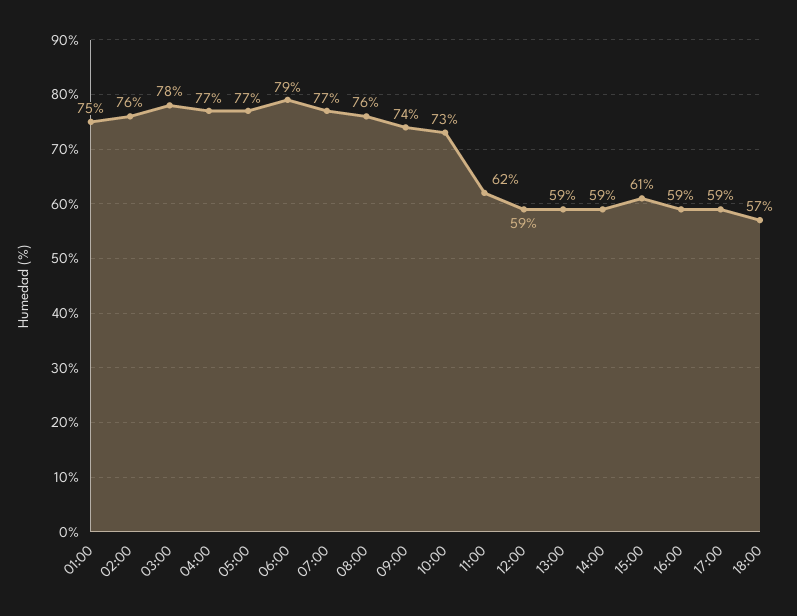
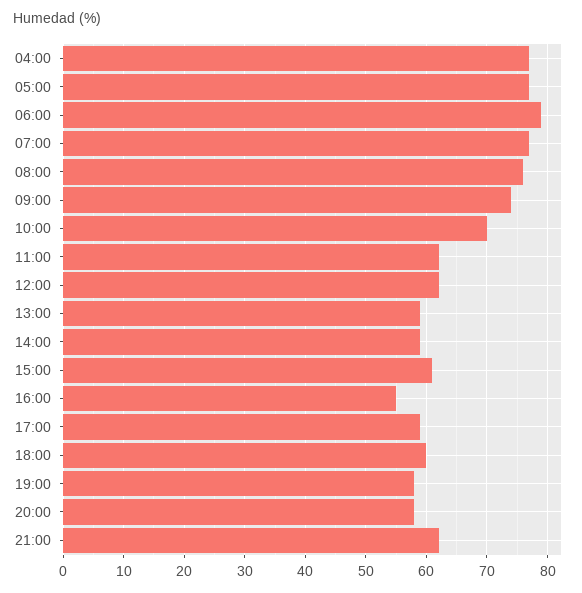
01:00: 75 -> none
02:00: 76 -> none
03:00: 78 -> none
10:00: 73 -> 70
12:00: 59 -> 62
16:00: 59 -> 55
18:00: 57 -> 60
19:00: none -> 58
20:00: none -> 58
21:00: none -> 62

